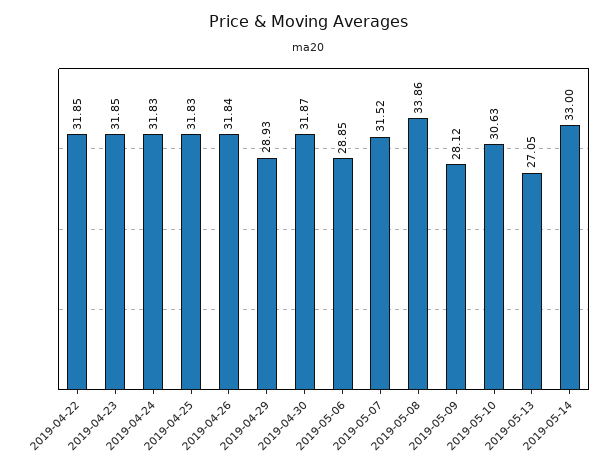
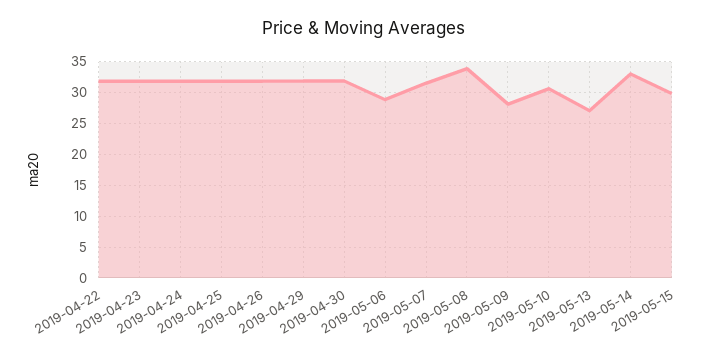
2019-04-29: 28.93 -> 32
2019-05-15: none -> 30

